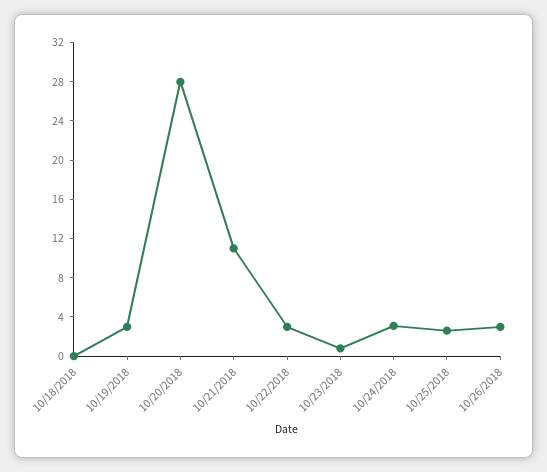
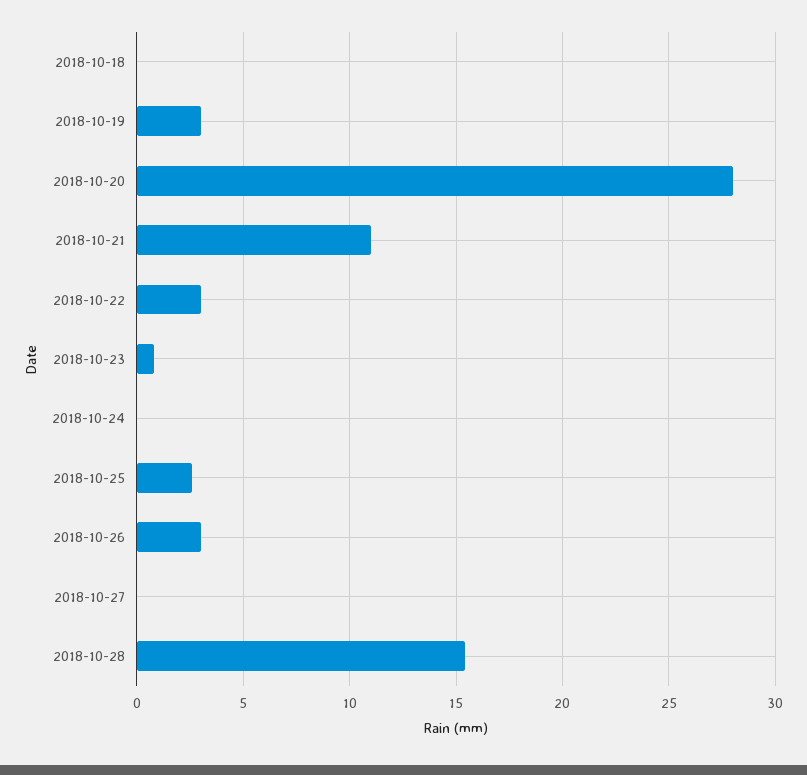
10/24/2018: 3 -> 0
2018-10-27: none -> 0
2018-10-28: none -> 15.5

